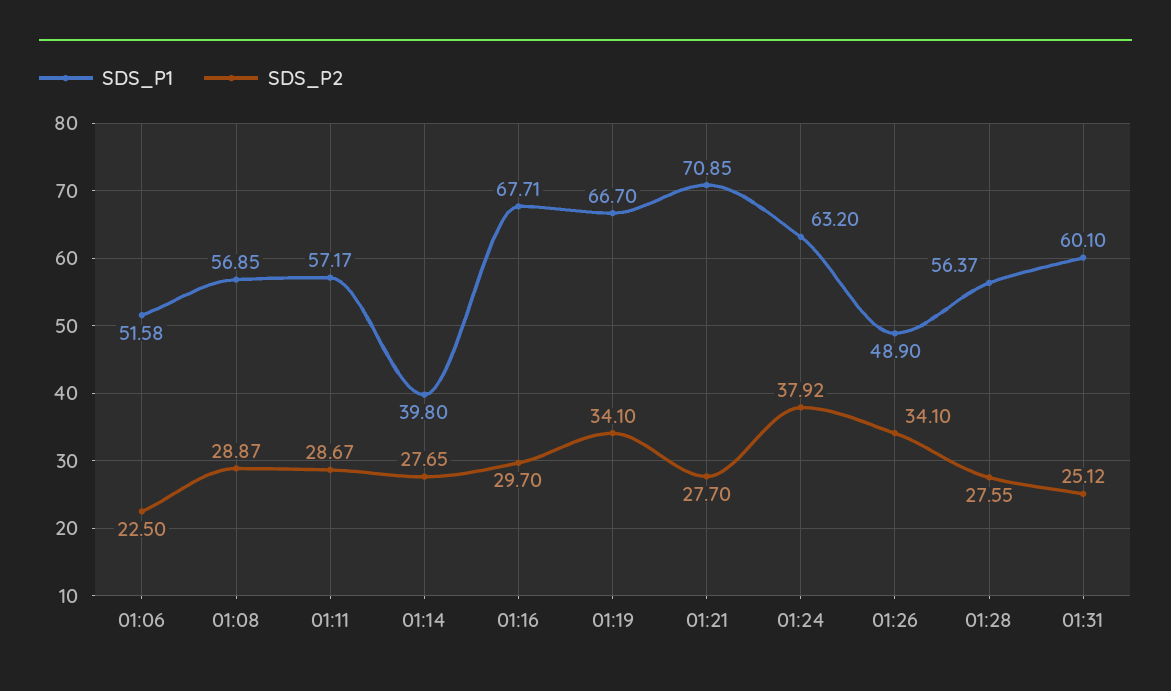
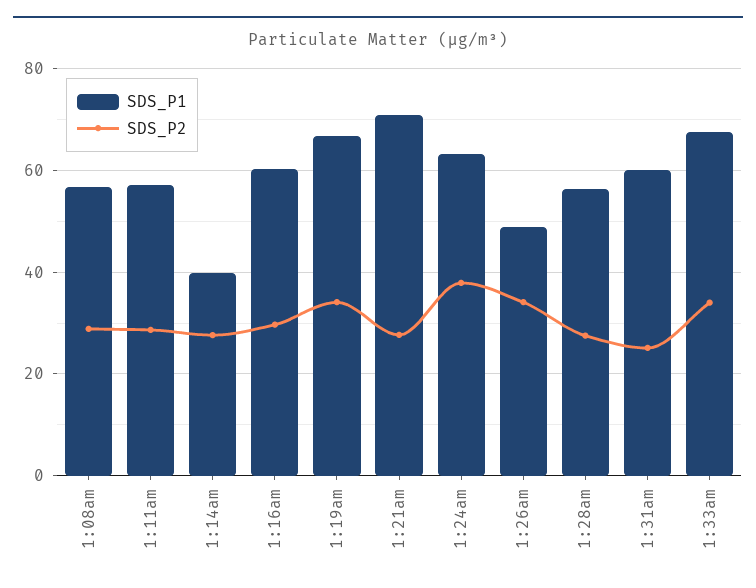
SDS_P1, 01:06: 51.58 -> none
SDS_P2, 01:06: 22.5 -> none
SDS_P1, 01:16: 67.71 -> 60
SDS_P1, 1:33am: none -> 68
SDS_P2, 1:33am: none -> 34

